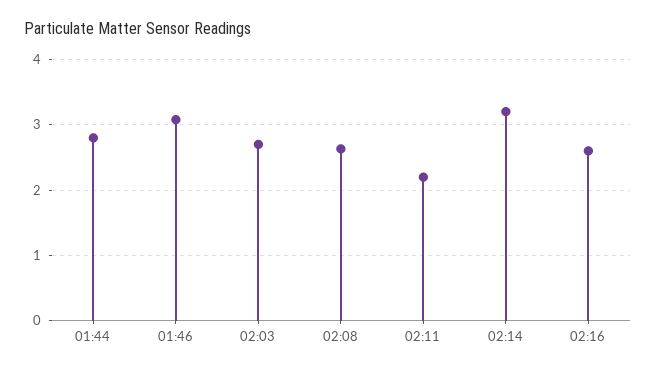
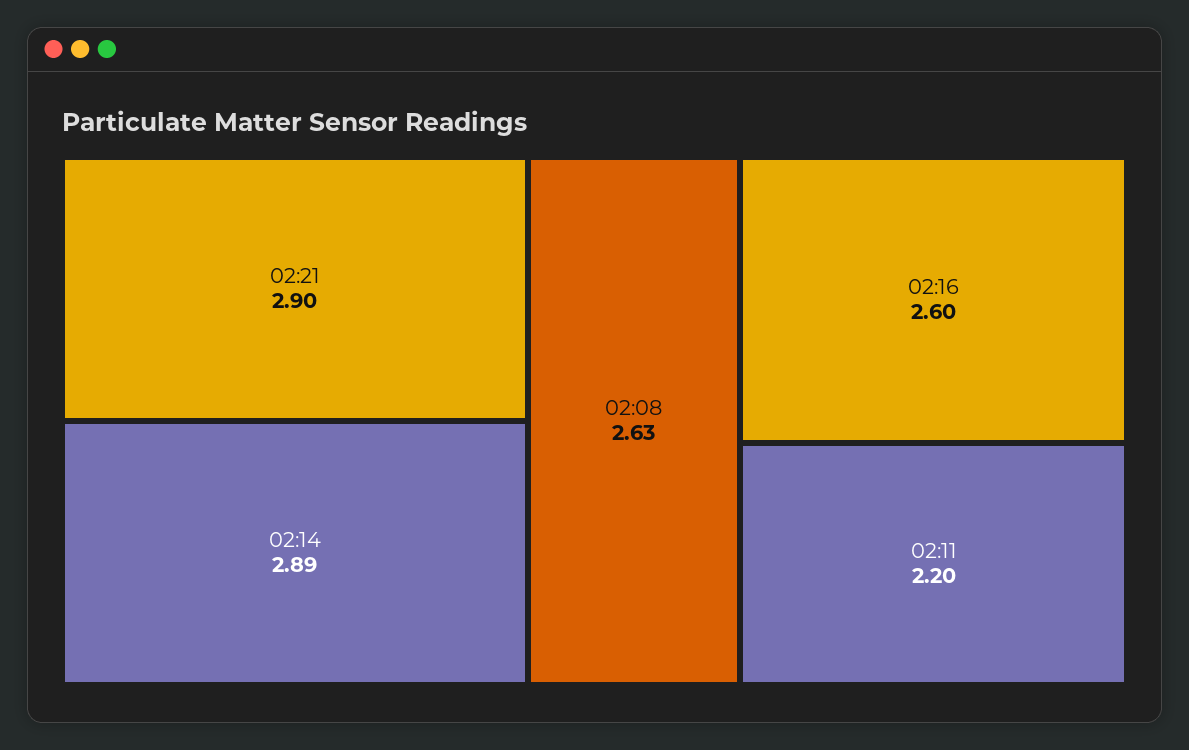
01:44: 2.8 -> none
01:46: 3.1 -> none
02:03: 2.7 -> none
02:14: 3.2 -> 2.89
02:21: none -> 2.9

